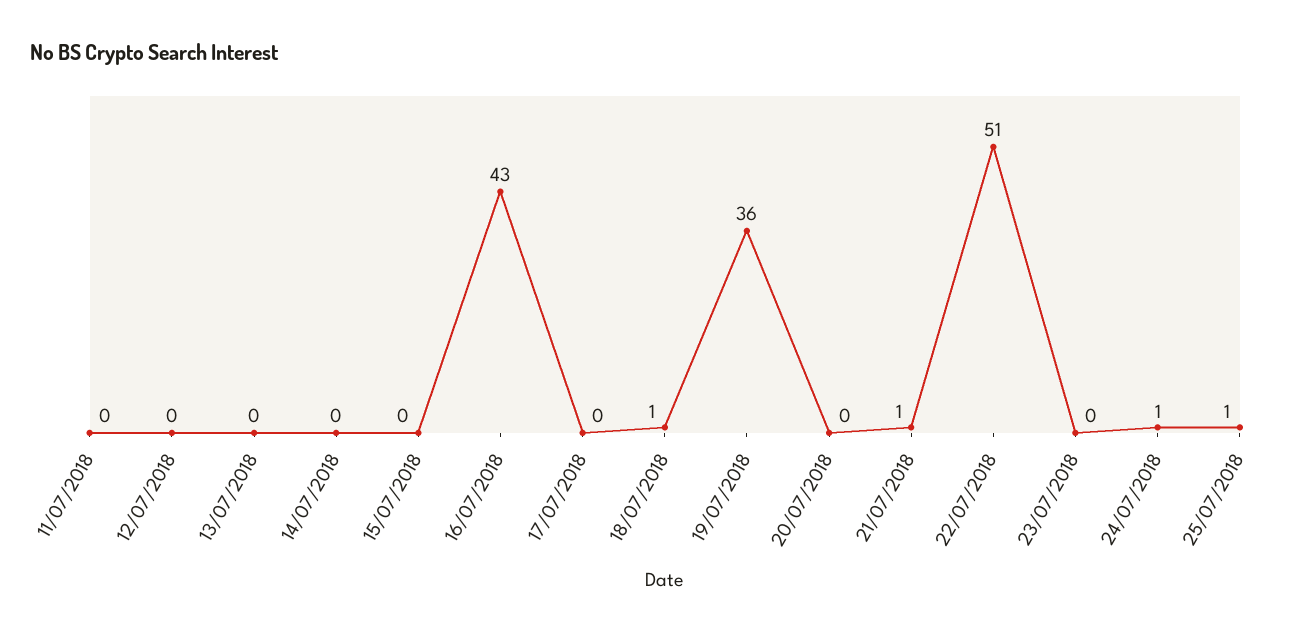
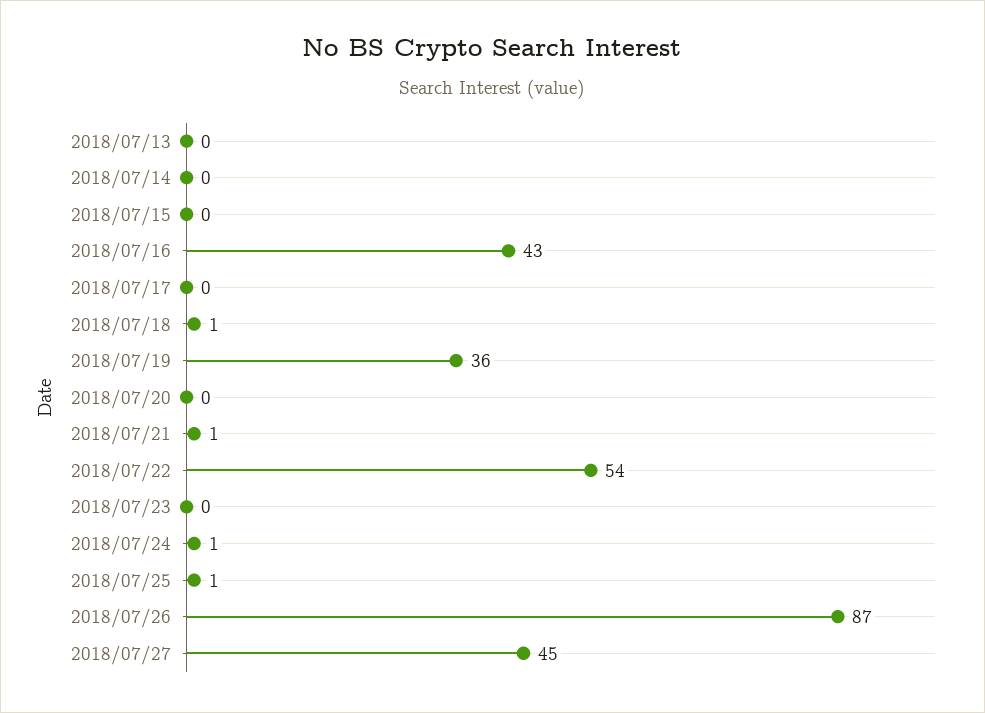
11/07/2018: 0 -> none
12/07/2018: 0 -> none
22/07/2018: 51 -> 54
2018/07/26: none -> 87
2018/07/27: none -> 45

